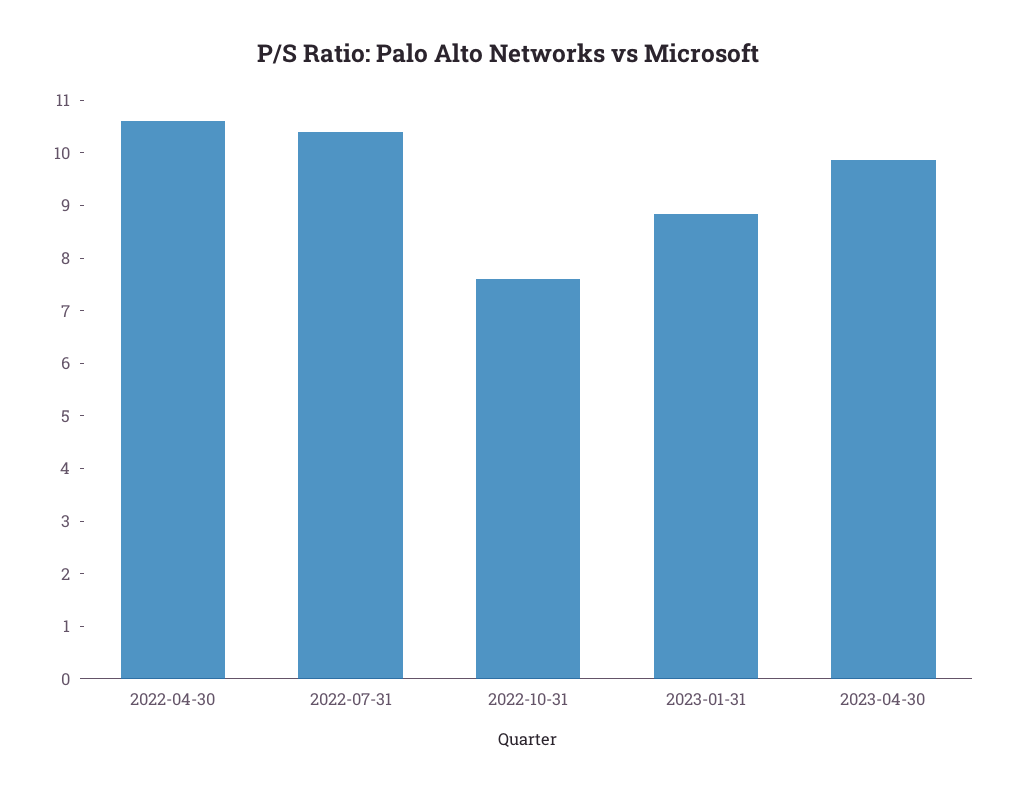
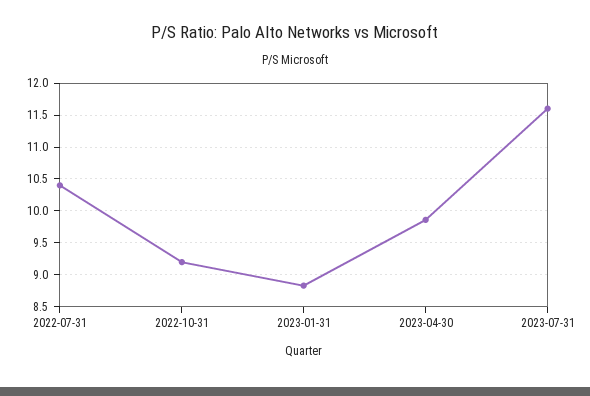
2022-04-30: 10.6 -> none
2022-10-31: 7.6 -> 9.2
2023-07-31: none -> 11.6

